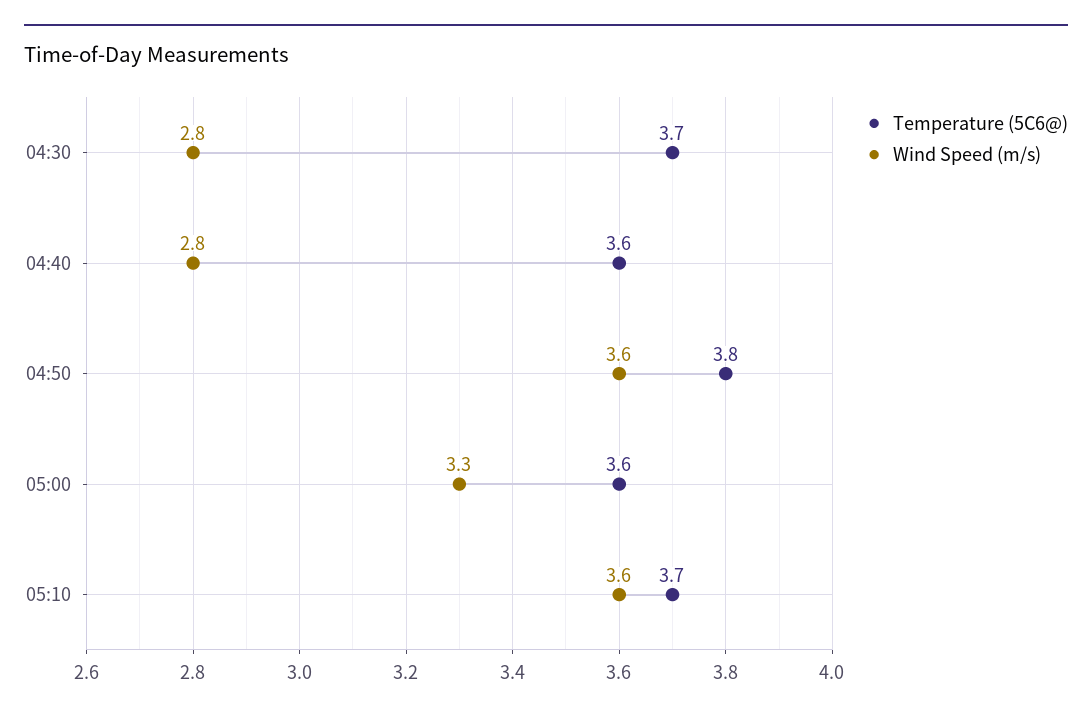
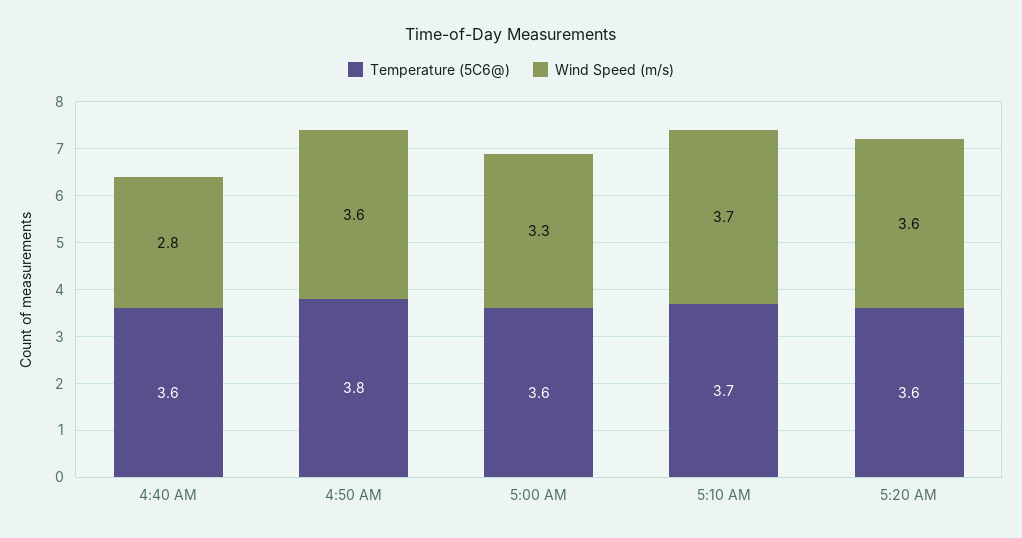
Temperature (5C6@), 04:30: 3.7 -> none
Wind Speed (m/s), 04:30: 2.8 -> none
Wind Speed (m/s), 05:10: 3.6 -> 3.7
Temperature (5C6@), 5:20 AM: none -> 3.6
Wind Speed (m/s), 5:20 AM: none -> 3.6

